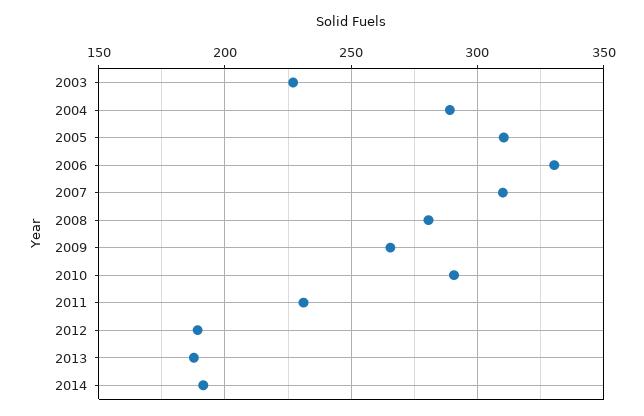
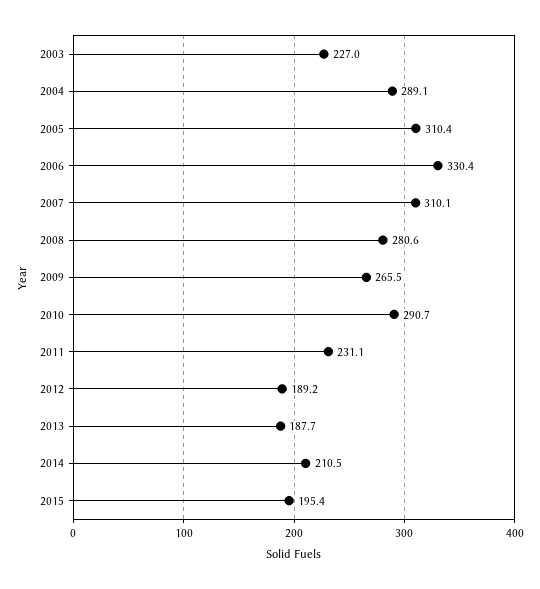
2014: 190 -> 210.5
2015: none -> 195.4

